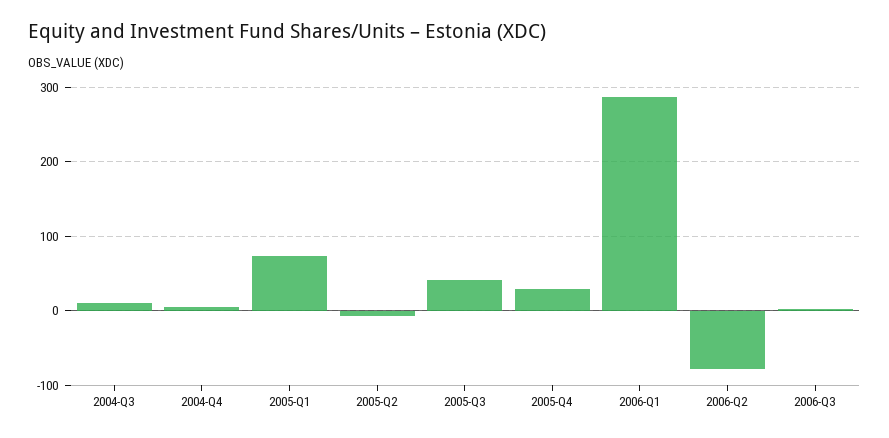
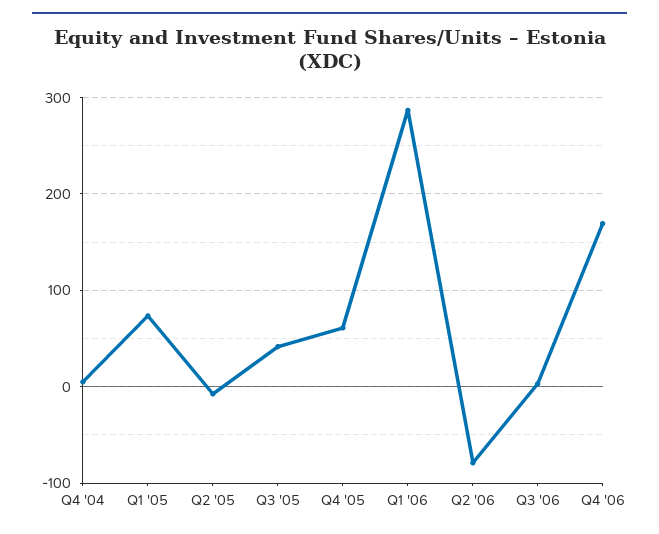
2004-Q3: 10 -> none
2005-Q4: 30 -> 60
Q4 '06: none -> 170

